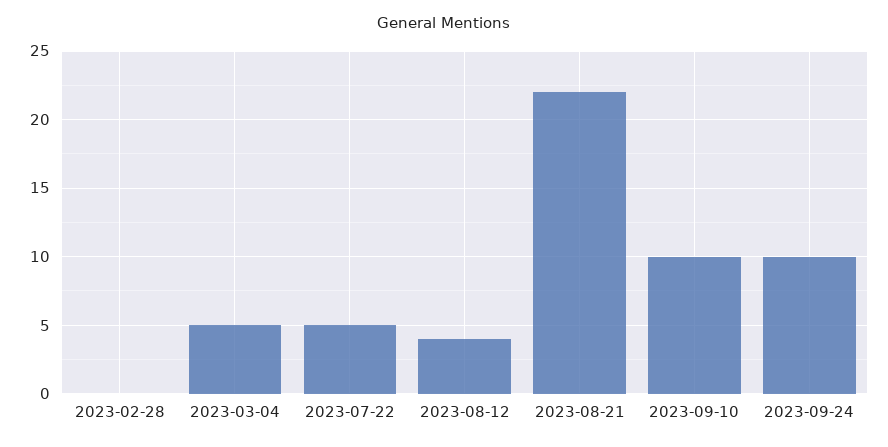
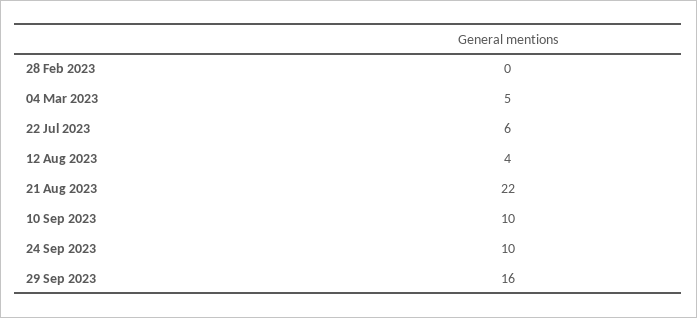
2023-07-22: 5 -> 6
29 Sep 2023: none -> 16

